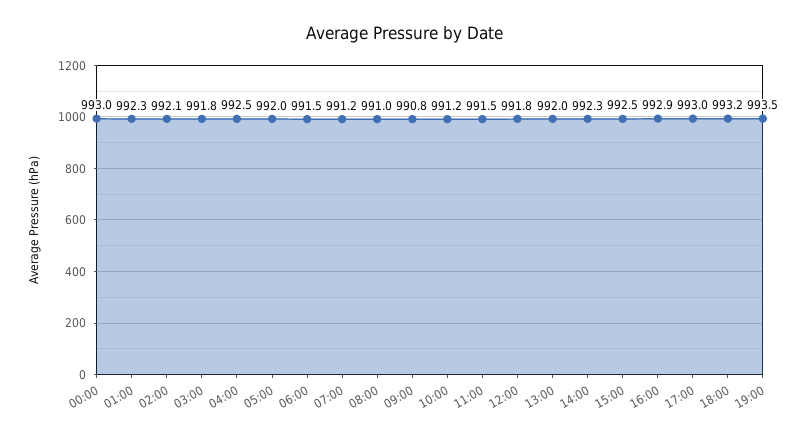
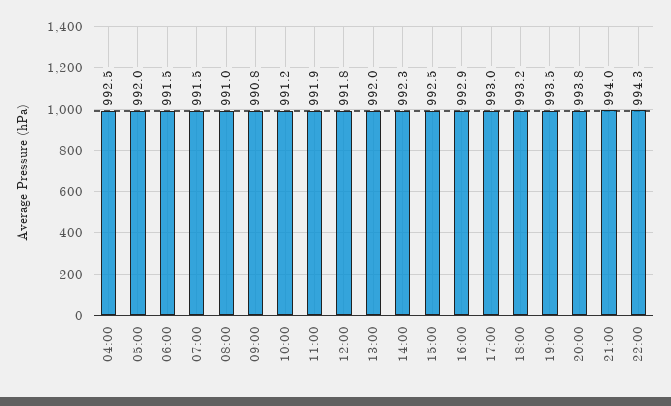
00:00: 993 -> none
01:00: 992.3 -> none
02:00: 992.1 -> none
03:00: 991.8 -> none
07:00: 991.2 -> 991.5
11:00: 991.5 -> 991.9
20:00: none -> 993.8
21:00: none -> 994
22:00: none -> 994.3

